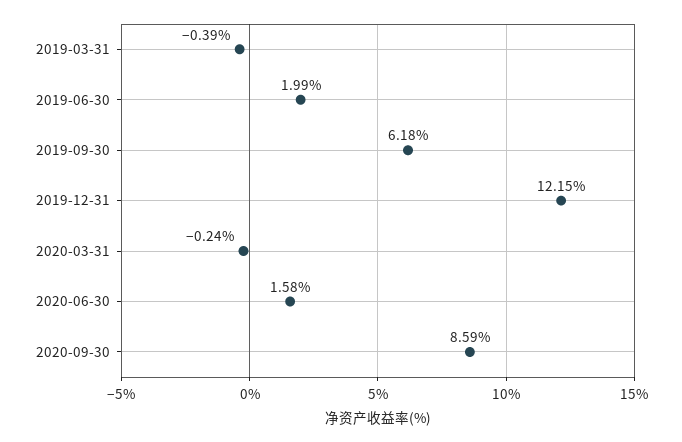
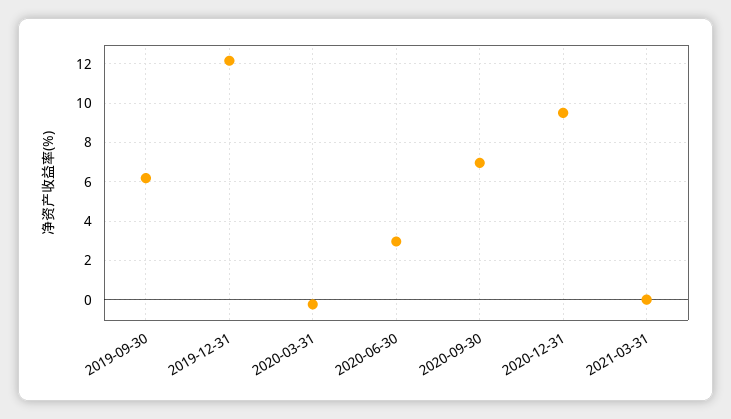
2019-03-31: -0.39 -> none
2019-06-30: 1.99 -> none
2020-06-30: 1.58 -> 3
2020-09-30: 8.59 -> 7
2020-12-31: none -> 9.5
2021-03-31: none -> 0

